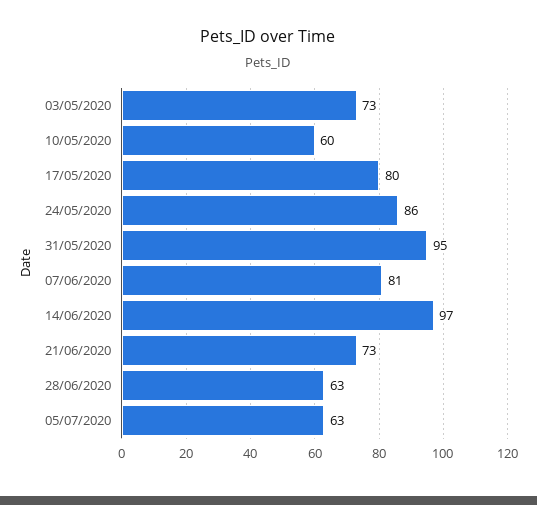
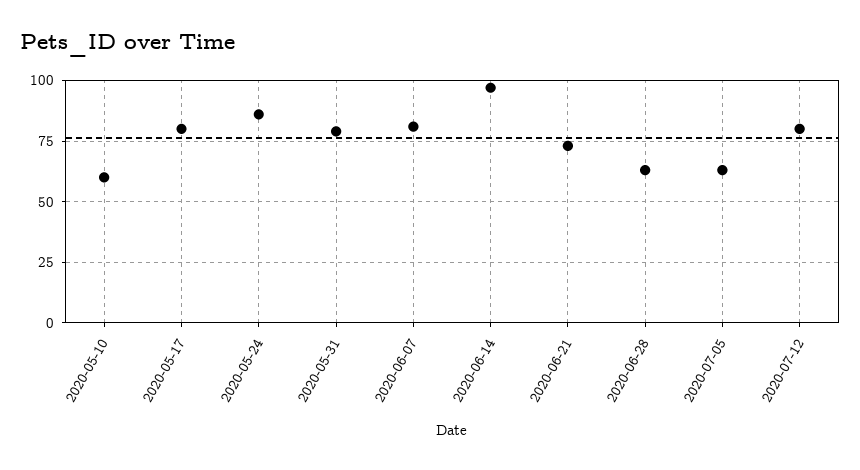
03/05/2020: 73 -> none
31/05/2020: 95 -> 80
2020-07-12: none -> 80

